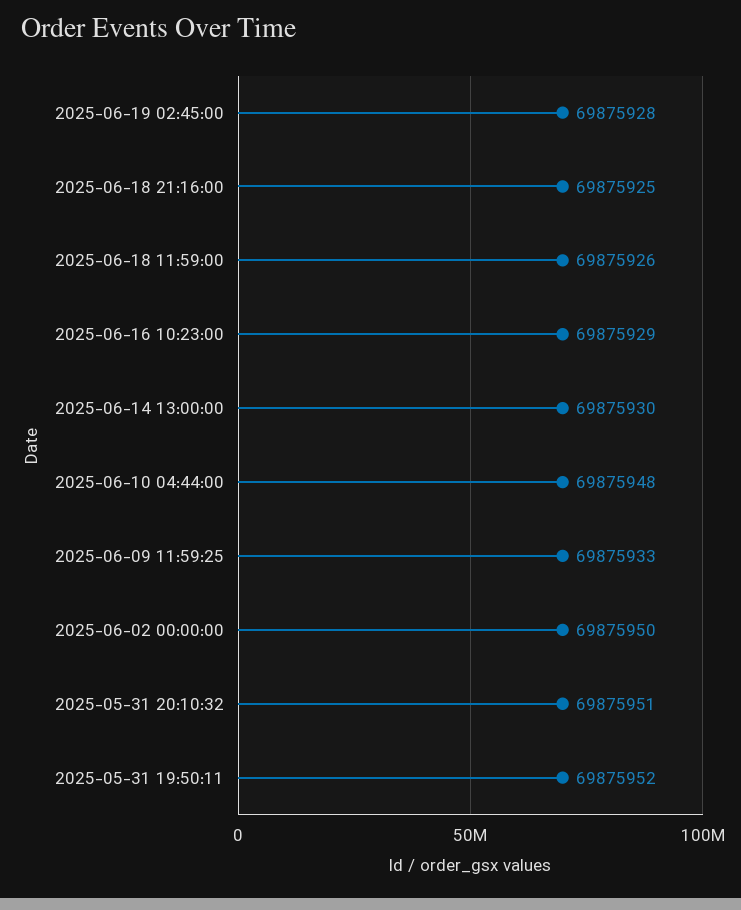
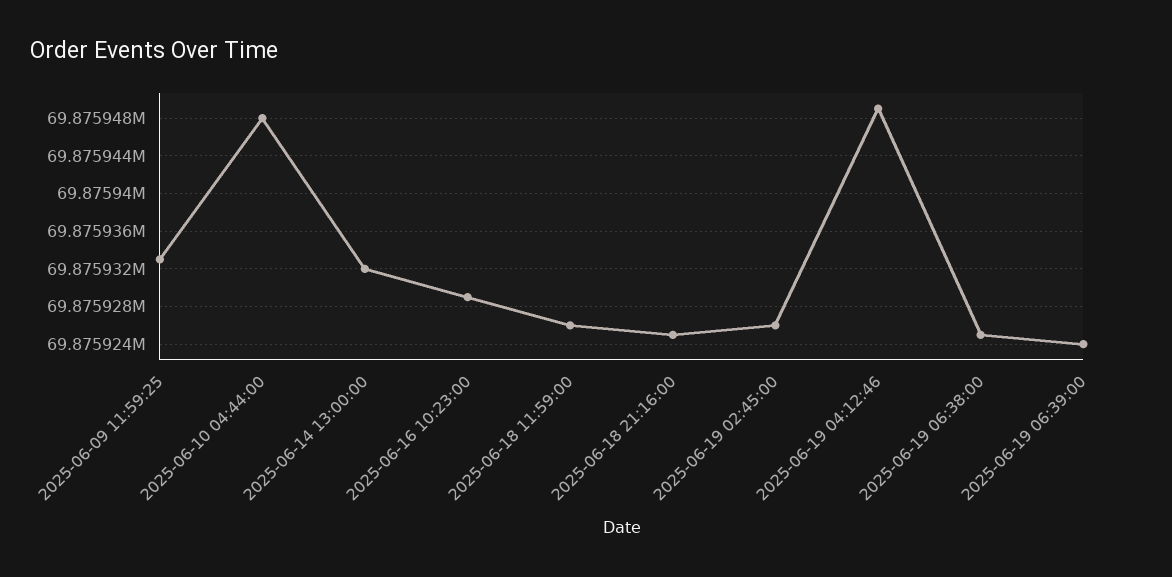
2025-06-19 02:45:00: 69875928 -> 69875926
2025-06-14 13:00:00: 69875930 -> 69875932
2025-06-02 00:00:00: 69875950 -> none
2025-05-31 20:10:32: 69875951 -> none
2025-05-31 19:50:11: 69875952 -> none
2025-06-19 04:12:46: none -> 69875949
2025-06-19 06:38:00: none -> 69875925
2025-06-19 06:39:00: none -> 69875924

